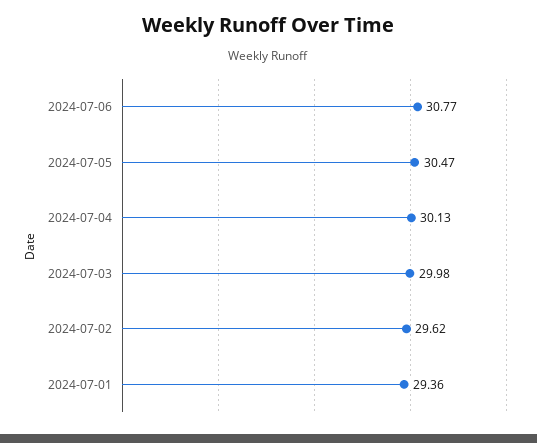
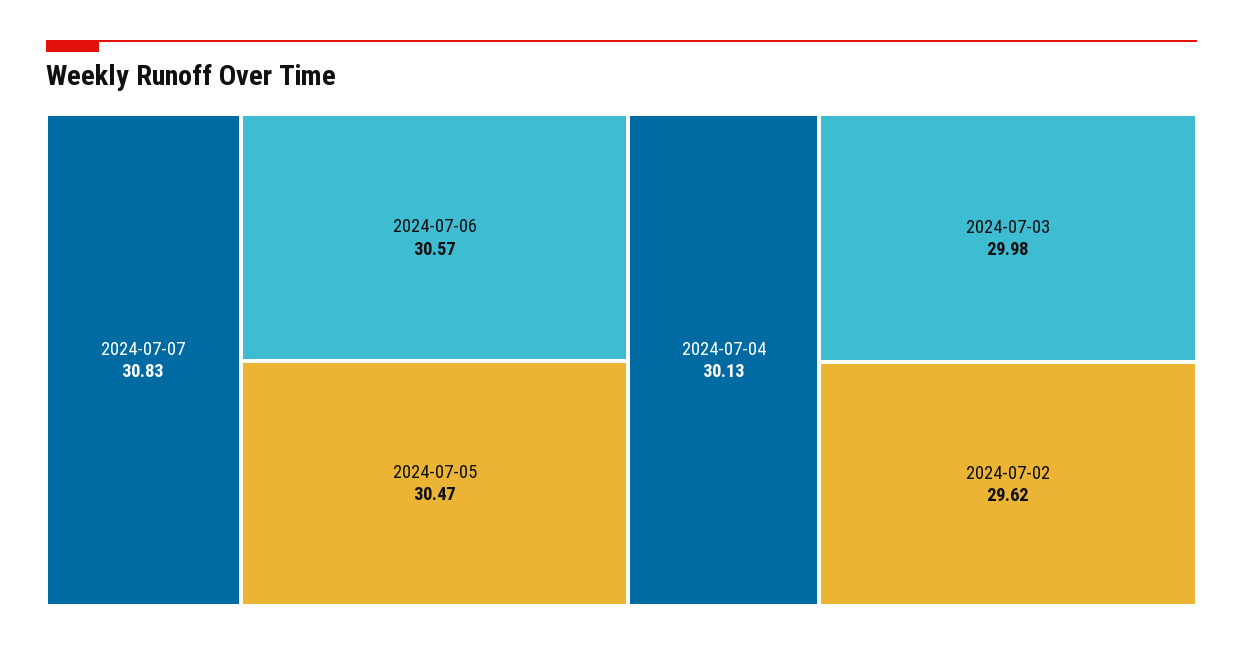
2024-07-06: 30.77 -> 30.57
2024-07-01: 29.36 -> none
2024-07-07: none -> 30.83

